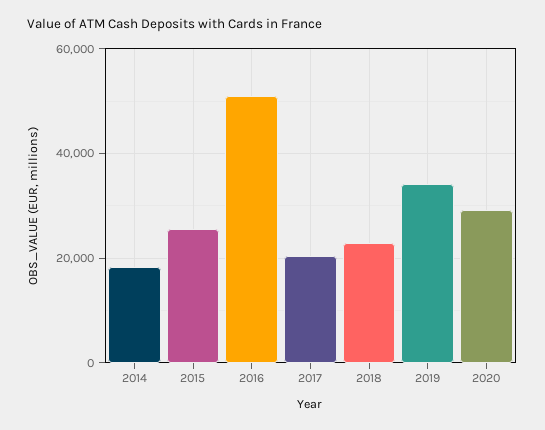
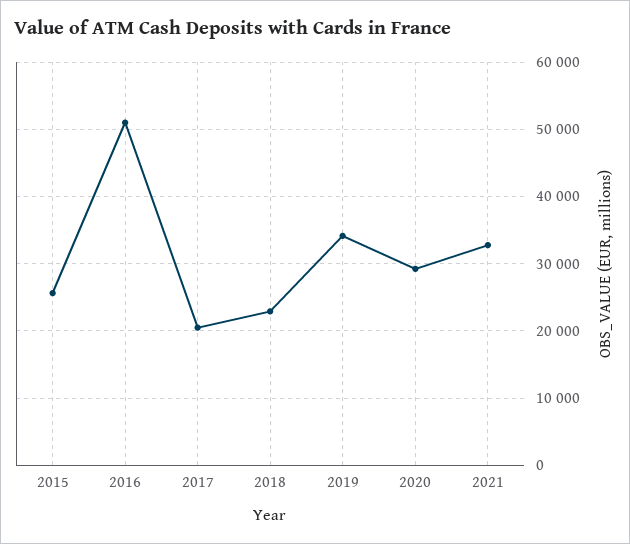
2014: 18000 -> none
2021: none -> 33000

